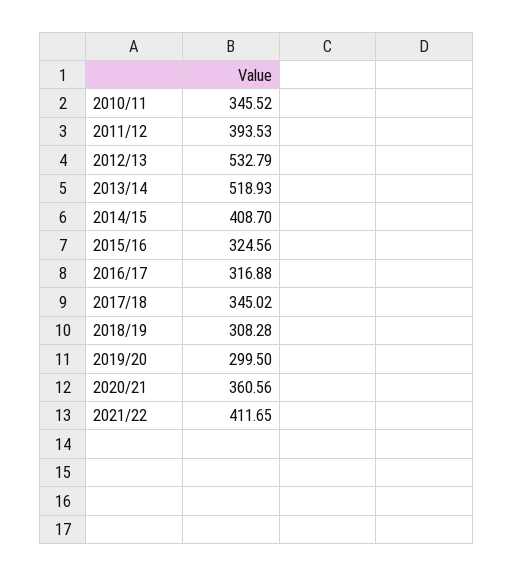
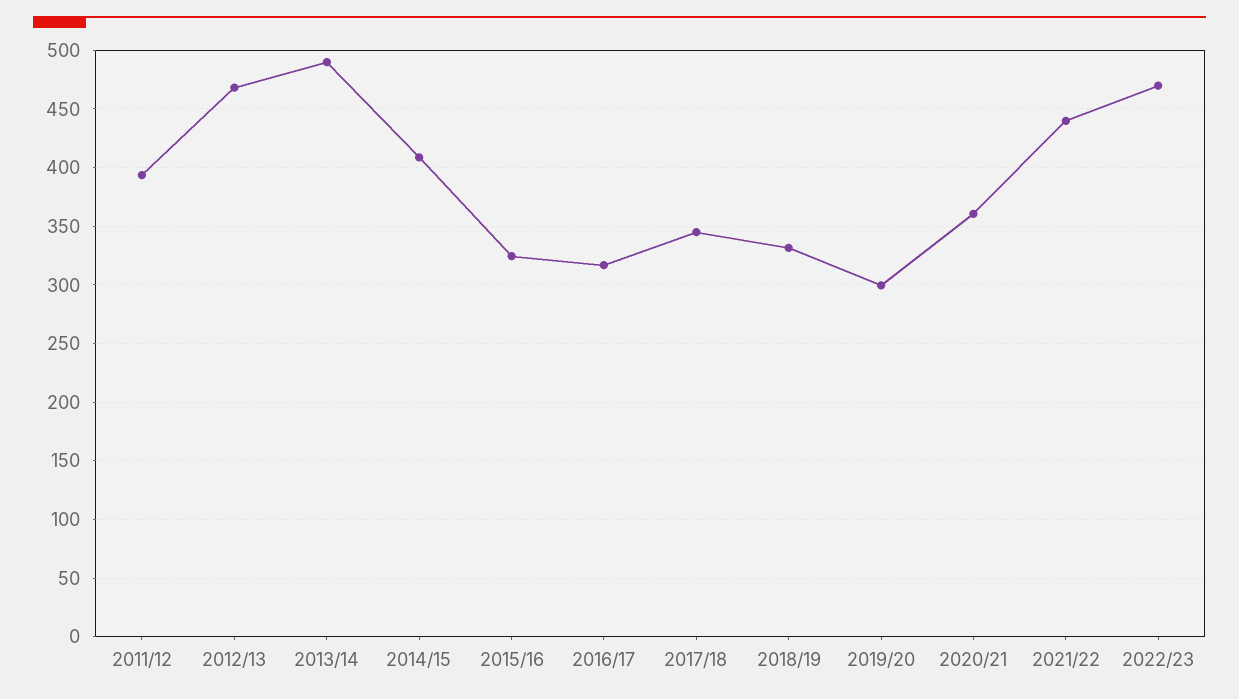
2010/11: 345.52 -> none
2012/13: 532.79 -> 470
2013/14: 518.93 -> 490
2018/19: 308.28 -> 330
2021/22: 411.65 -> 440
2022/23: none -> 470

